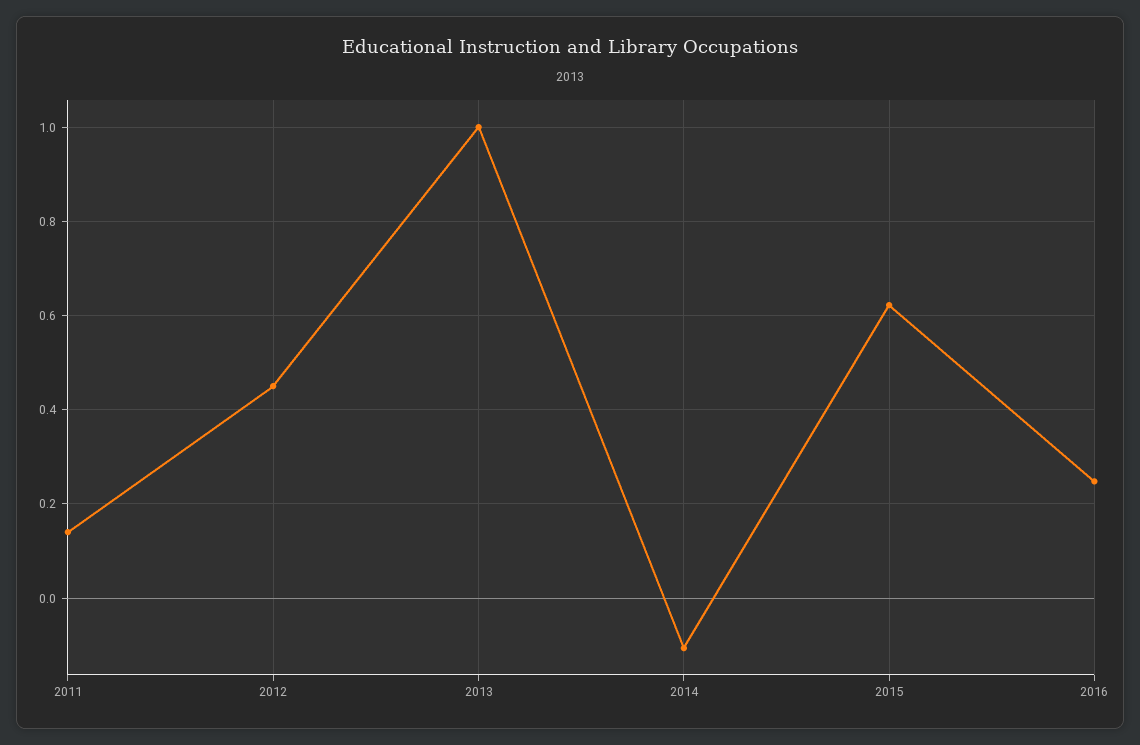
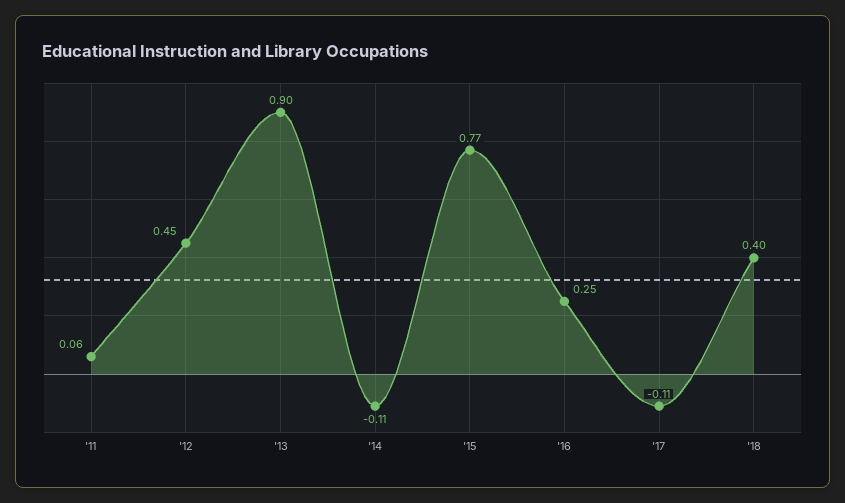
2011: 0.14 -> 0.06
2013: 1 -> 0.9
2015: 0.62 -> 0.77
'17: none -> -0.11
'18: none -> 0.4

